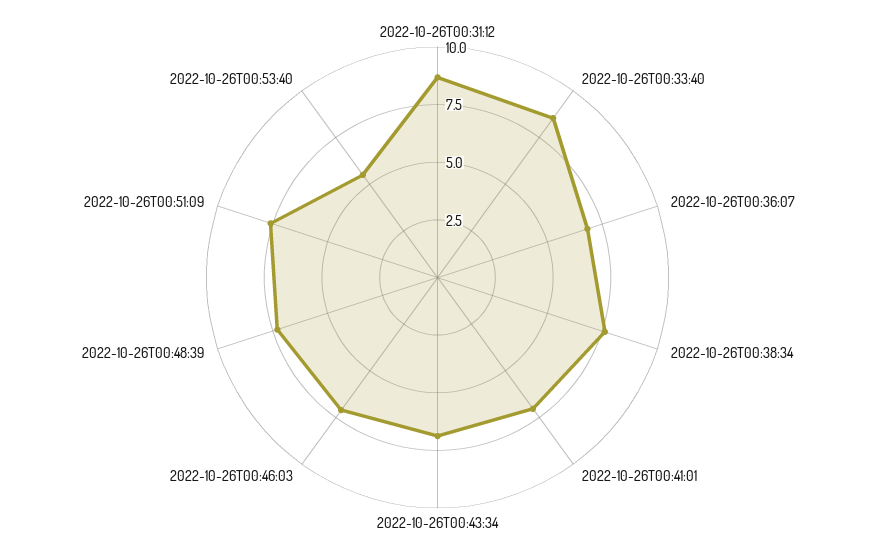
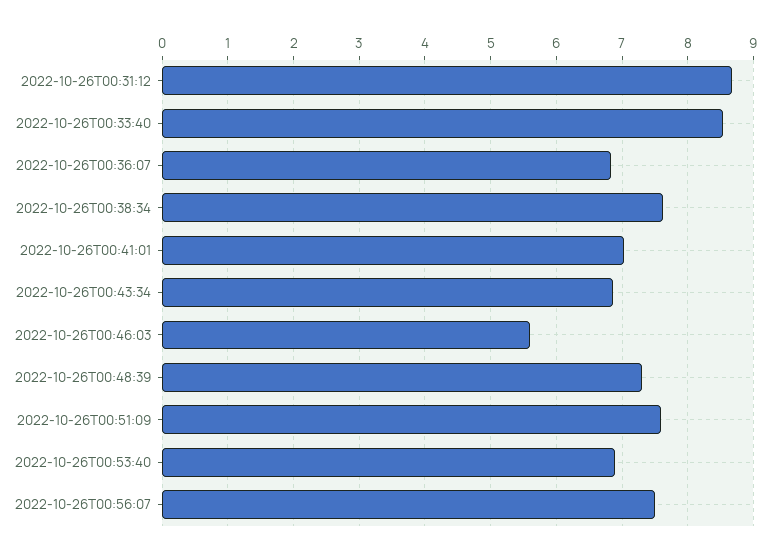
2022-10-26T00:46:03: 7 -> 5.6
2022-10-26T00:53:40: 5.5 -> 6.9
2022-10-26T00:56:07: none -> 7.5

